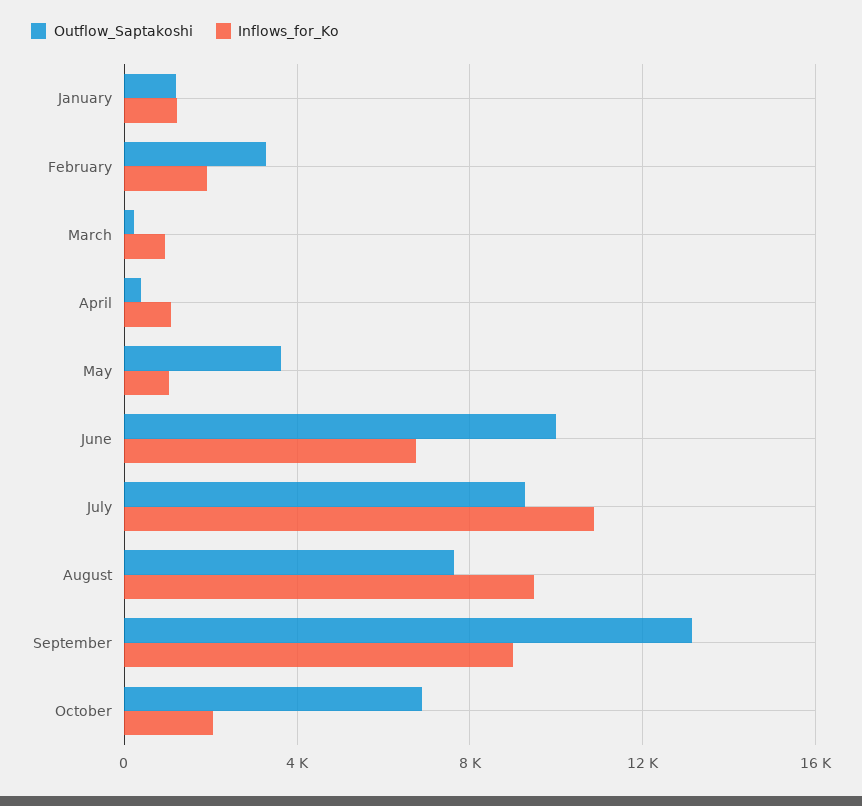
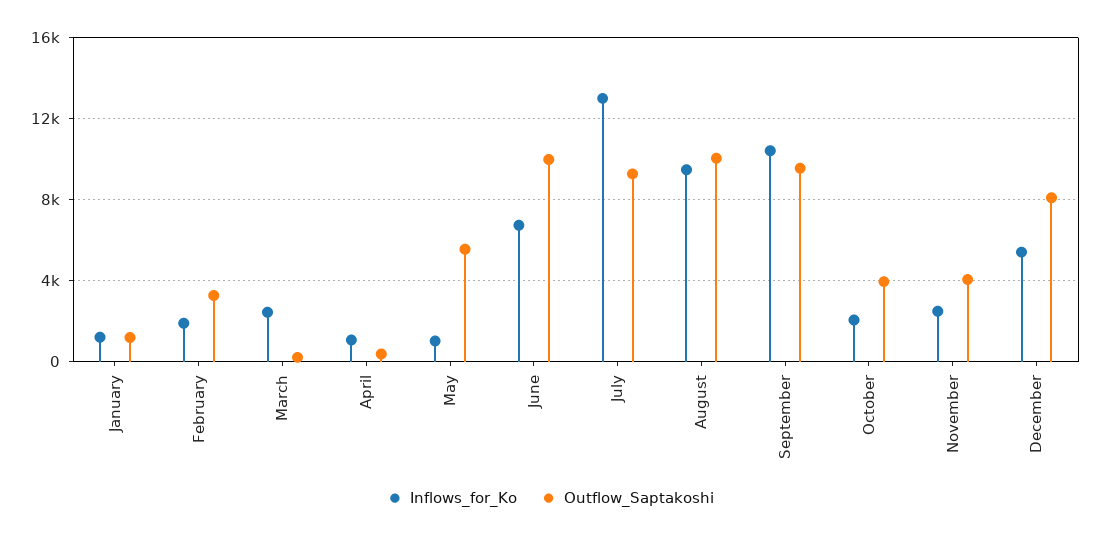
Inflows_for_Ko, March: 1000 -> 2500
Outflow_Saptakoshi, May: 3500 -> 5500
Inflows_for_Ko, July: 11000 -> 13000
Outflow_Saptakoshi, August: 7500 -> 10000
Outflow_Saptakoshi, September: 13000 -> 9500
Inflows_for_Ko, September: 9000 -> 10500
Outflow_Saptakoshi, October: 7000 -> 4000
Inflows_for_Ko, November: none -> 2500
Outflow_Saptakoshi, November: none -> 4000
Inflows_for_Ko, December: none -> 5500
Outflow_Saptakoshi, December: none -> 8000

